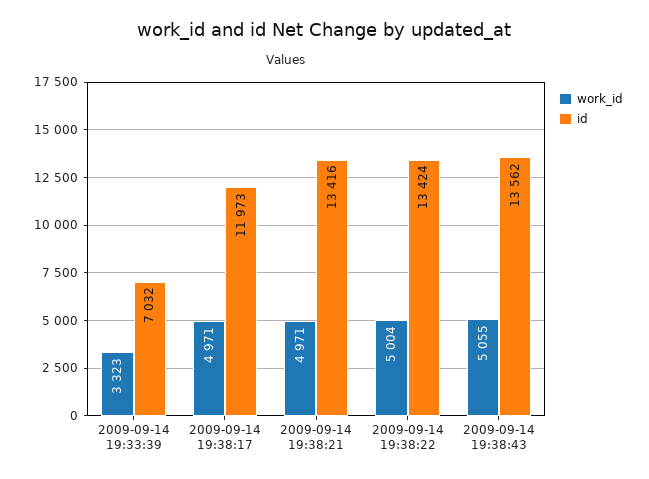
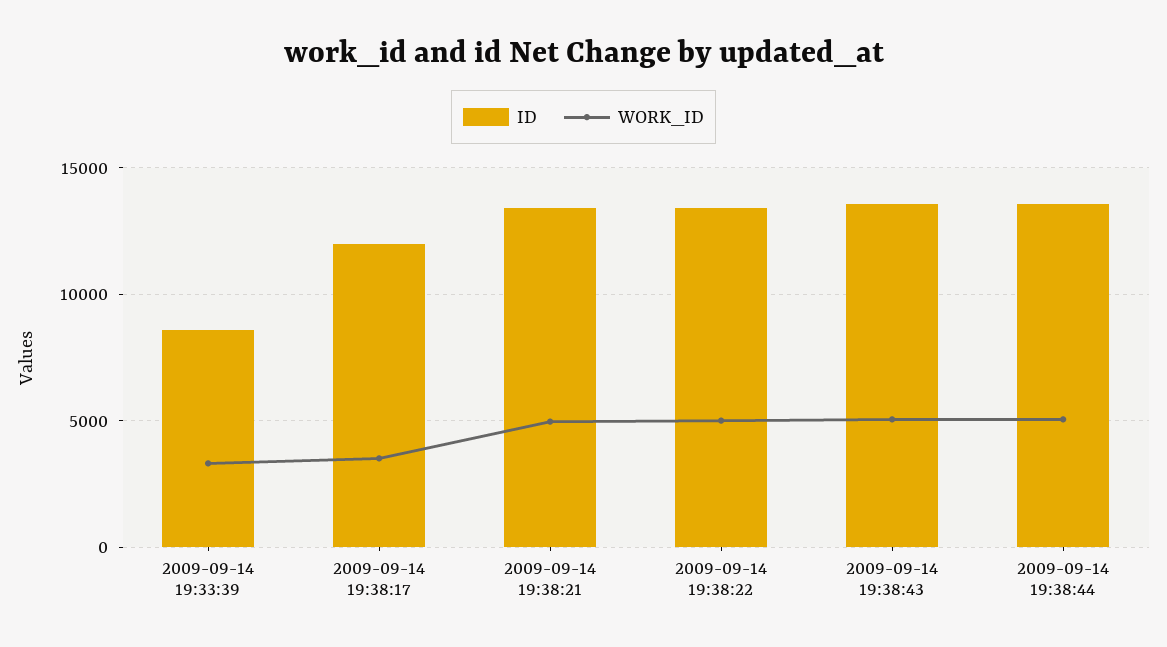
id, 2009-09-14 19:33:39: 7032 -> 8500
work_id, 2009-09-14 19:38:17: 4971 -> 3500
id, 2009-09-14 19:38:44: none -> 13500
work_id, 2009-09-14 19:38:44: none -> 5000

